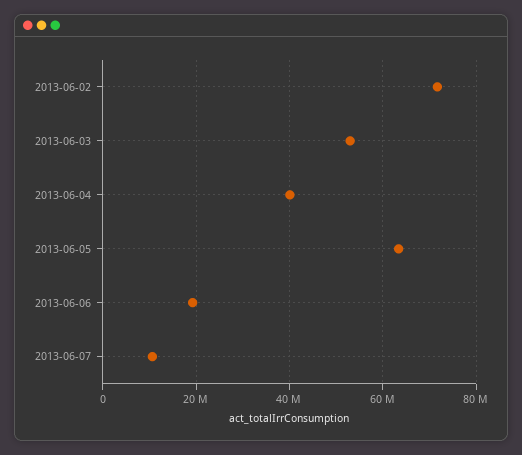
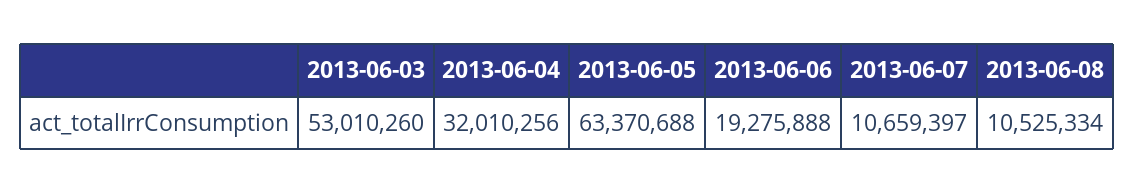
2013-06-02: 72000000 -> none
2013-06-04: 40000000 -> 32010256
2013-06-08: none -> 10525334

